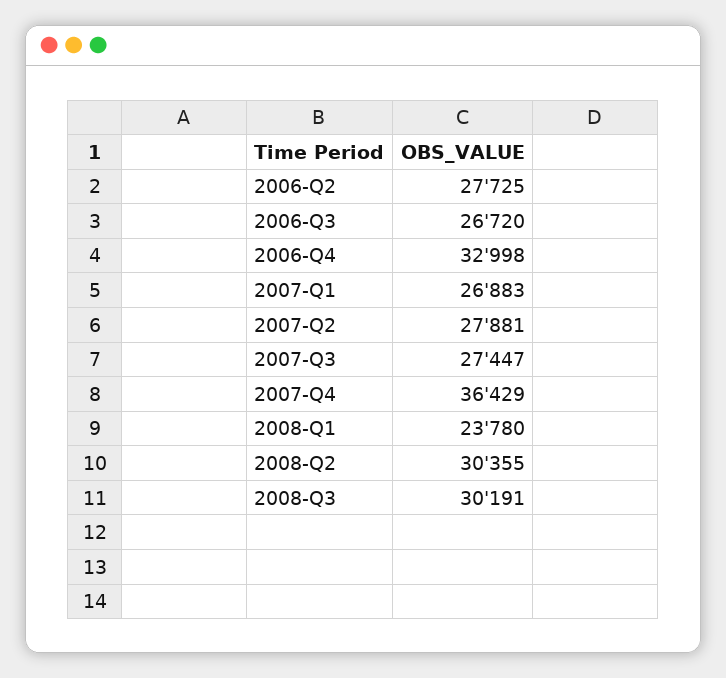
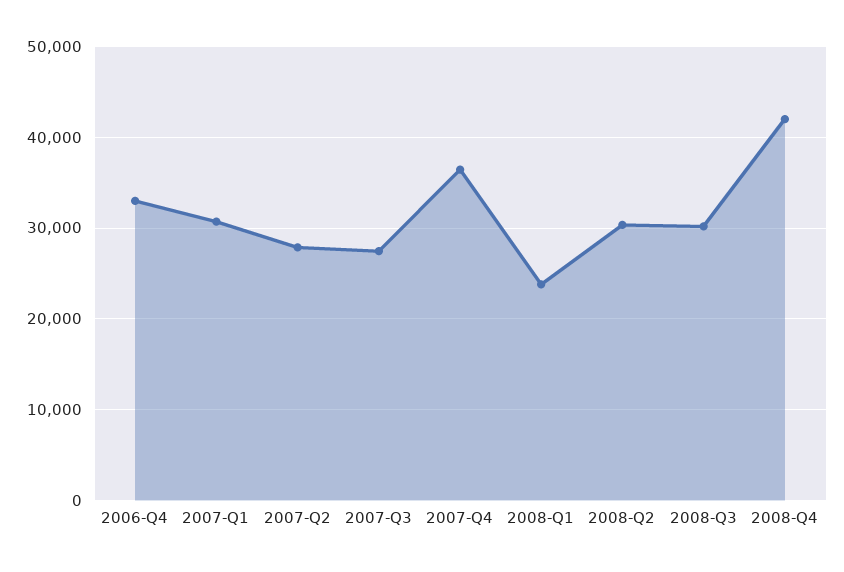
2006-Q2: 27725 -> none
2006-Q3: 26720 -> none
2007-Q1: 26883 -> 31000
2008-Q4: none -> 42000

